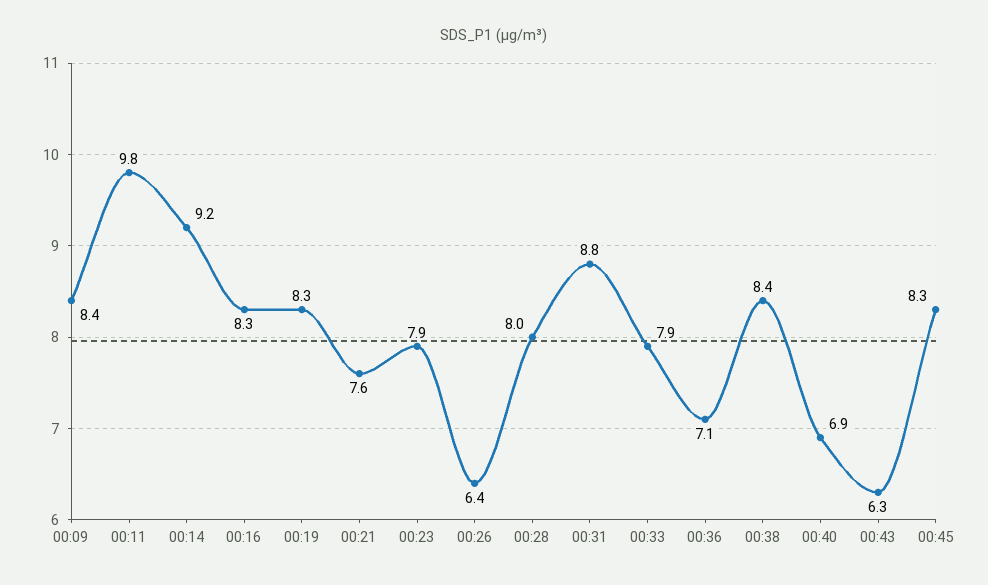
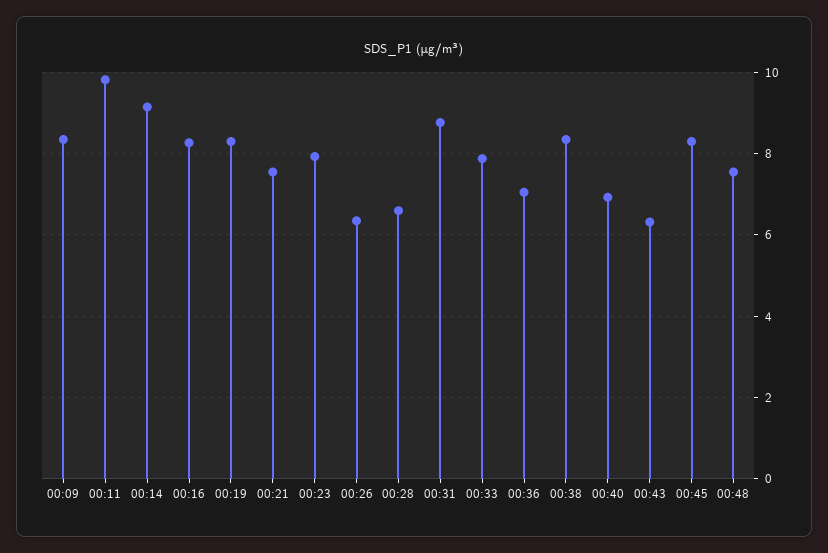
00:28: 8 -> 6.6
00:48: none -> 7.6

